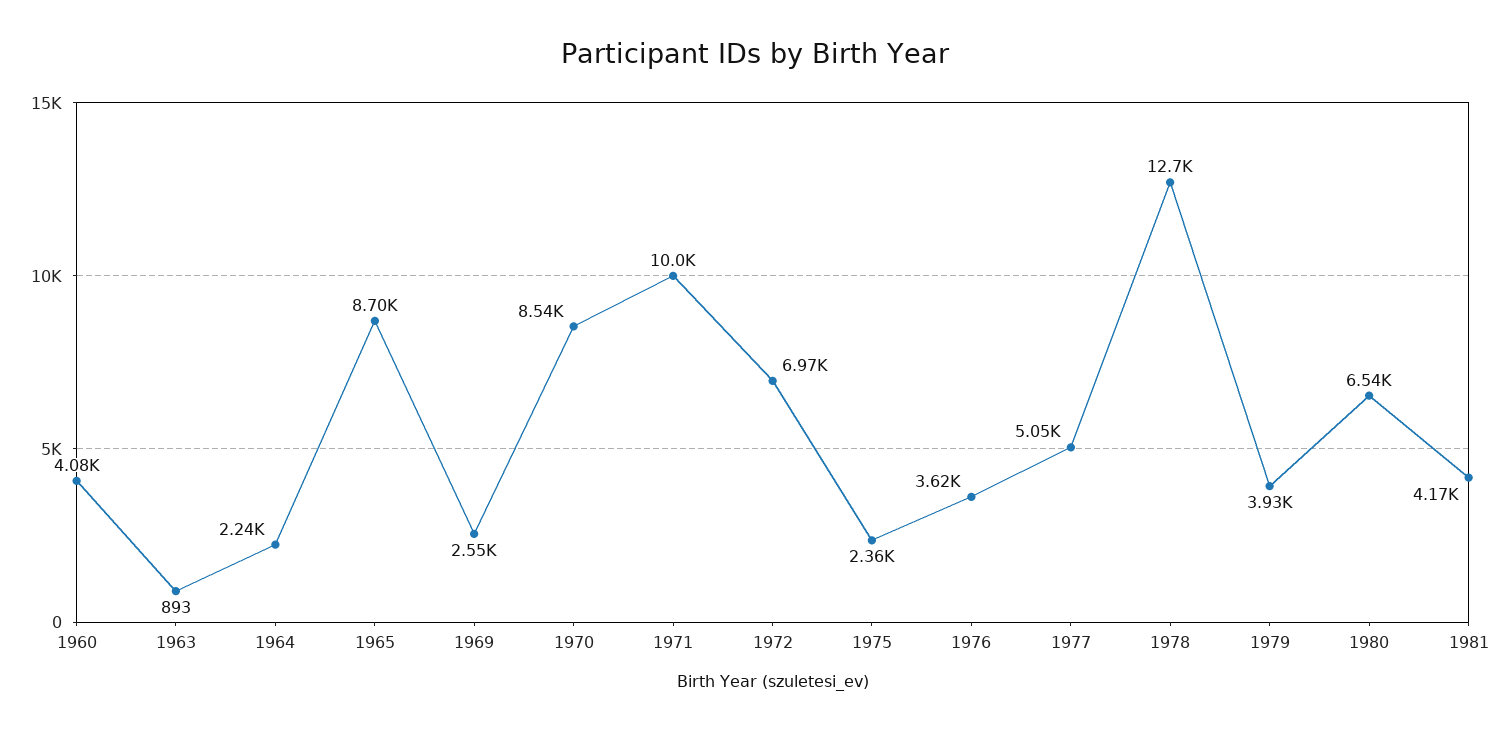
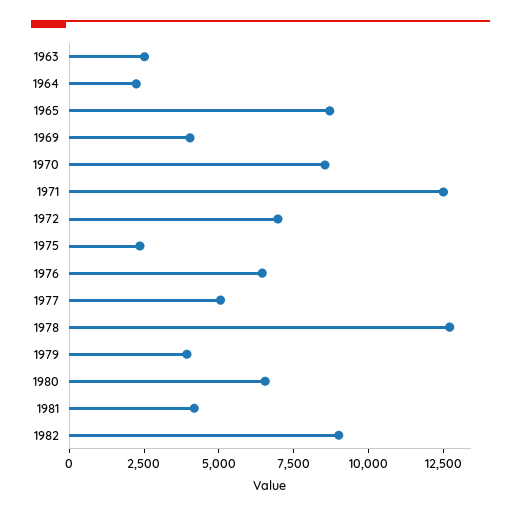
1960: 4080 -> none
1963: 893 -> 2500
1969: 2550 -> 4000
1971: 10000 -> 12500
1976: 3620 -> 6500
1982: none -> 9000

